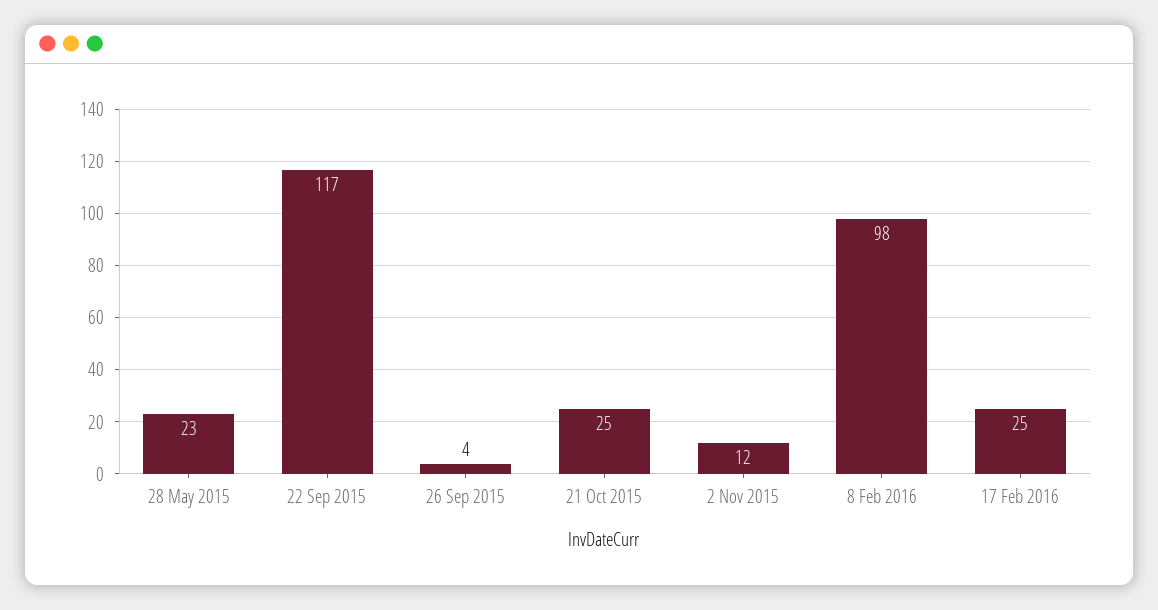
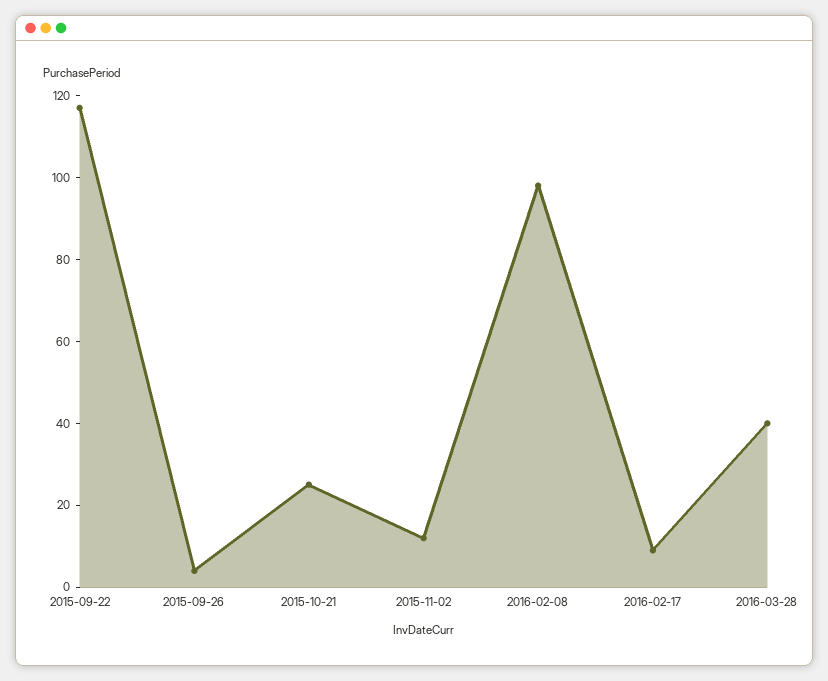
28 May 2015: 23 -> none
17 Feb 2016: 25 -> 10
2016-03-28: none -> 40

